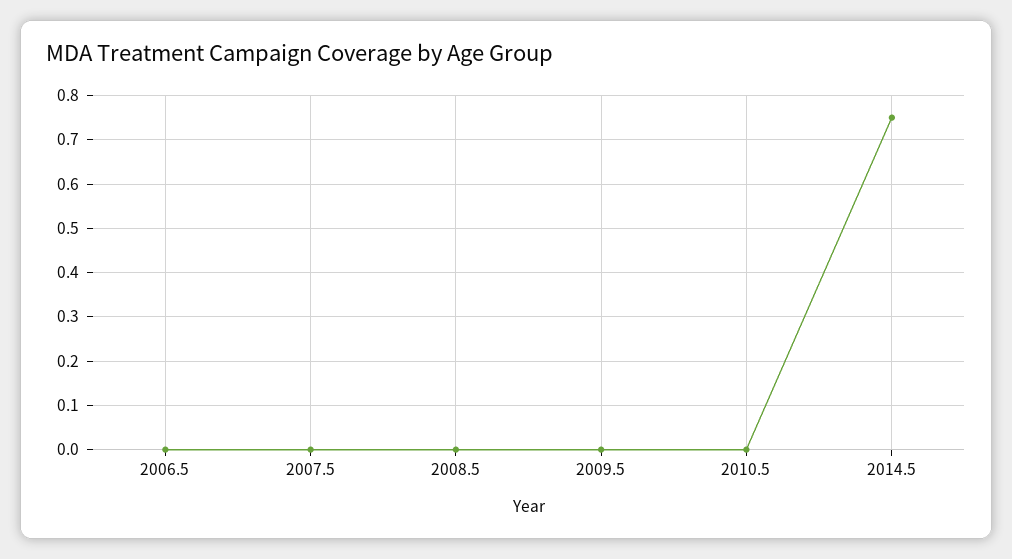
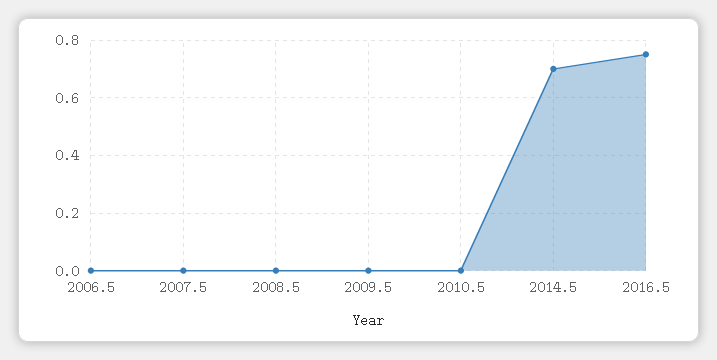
2014.5: 0.75 -> 0.7
2016.5: none -> 0.75

